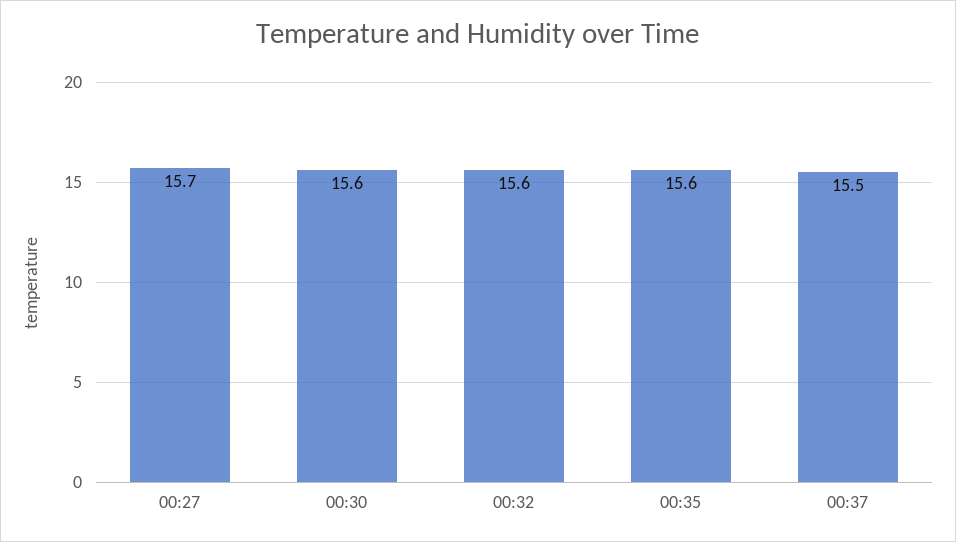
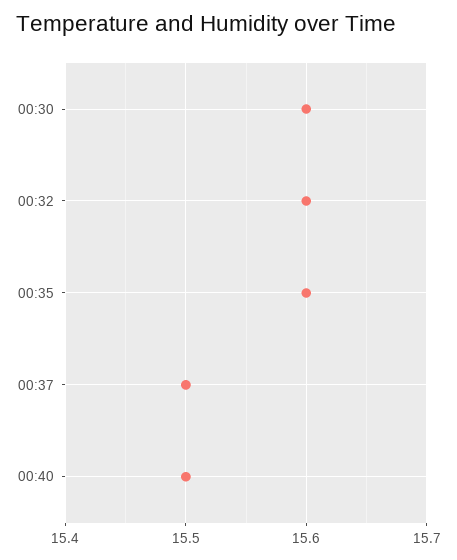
00:27: 15.7 -> none
00:40: none -> 15.5

